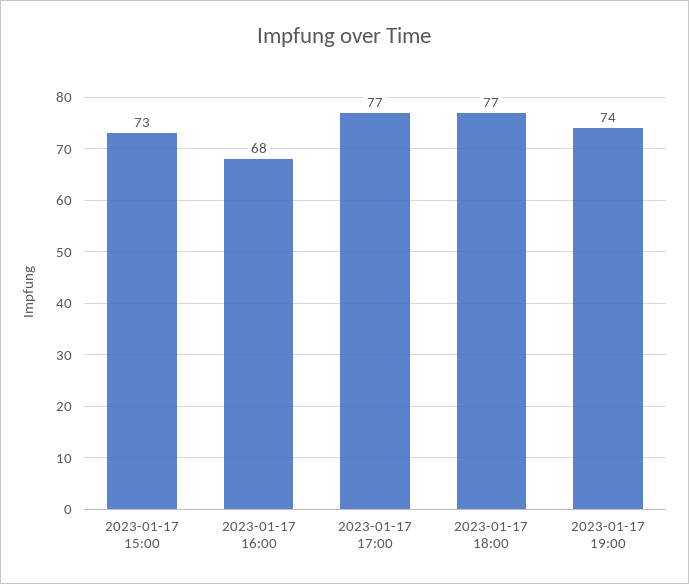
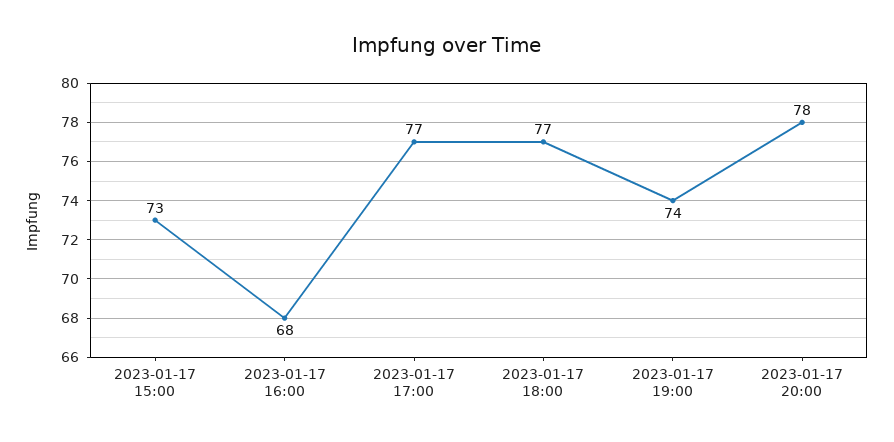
2023-01-17 20:00: none -> 78

